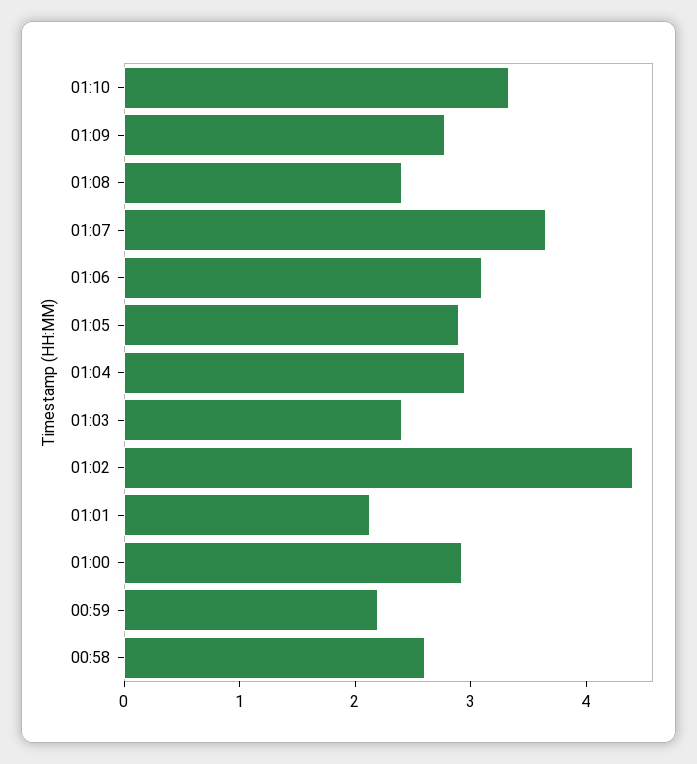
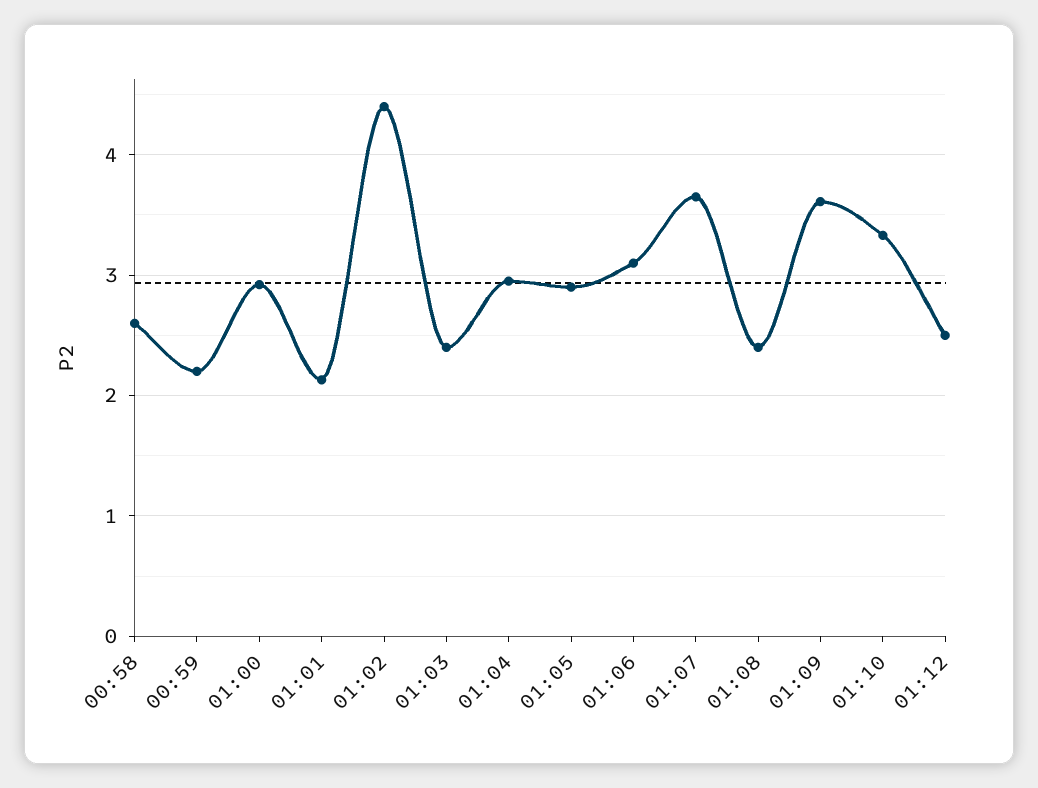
01:09: 2.8 -> 3.6
01:12: none -> 2.5

